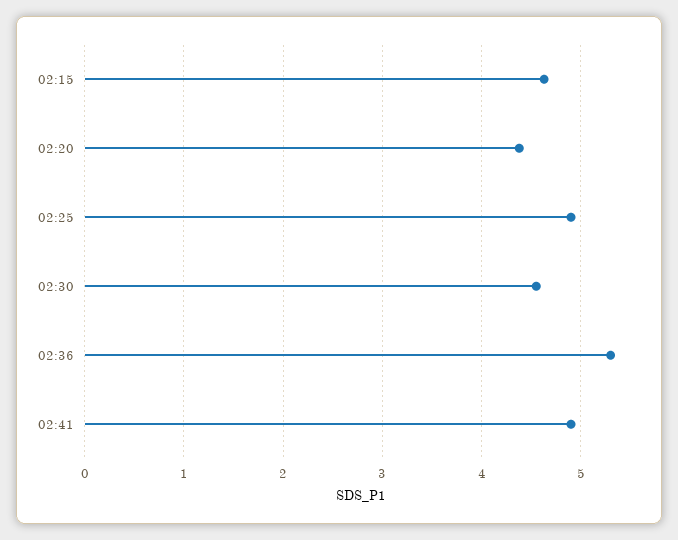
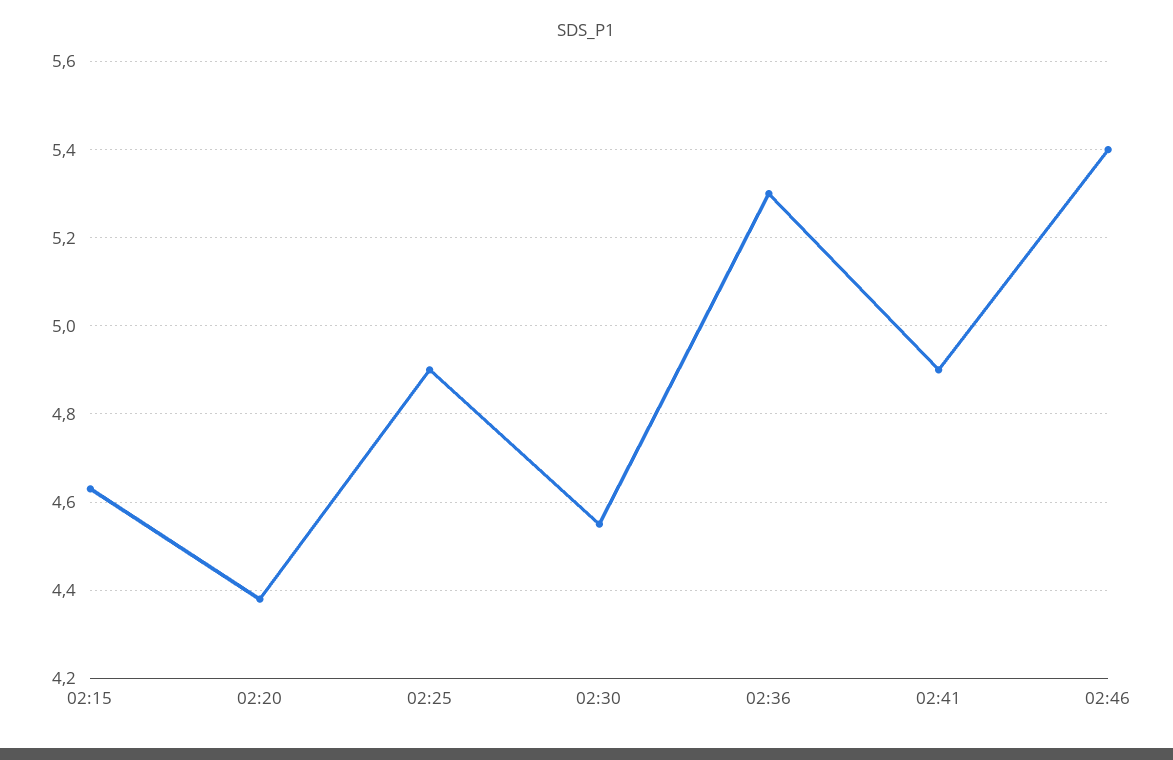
02:46: none -> 5.4

